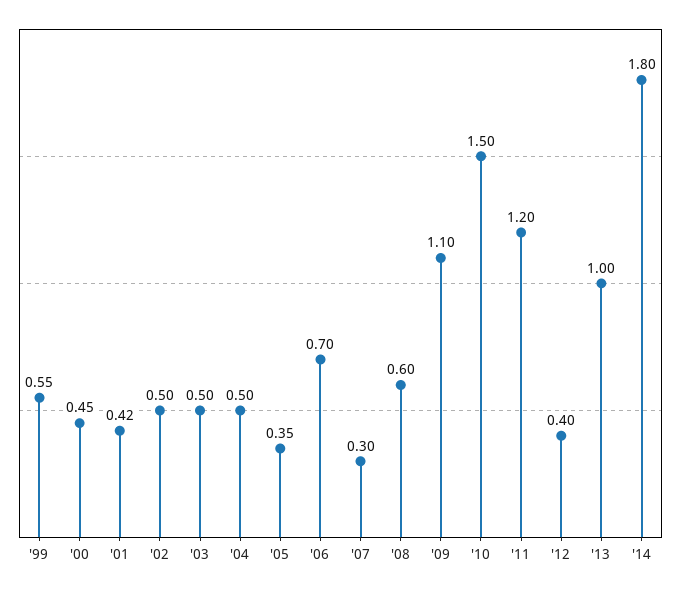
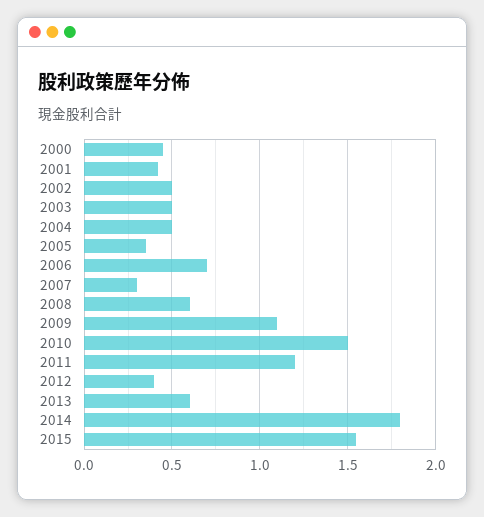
'99: 0.55 -> none
'13: 1 -> 0.6
2015: none -> 1.55

